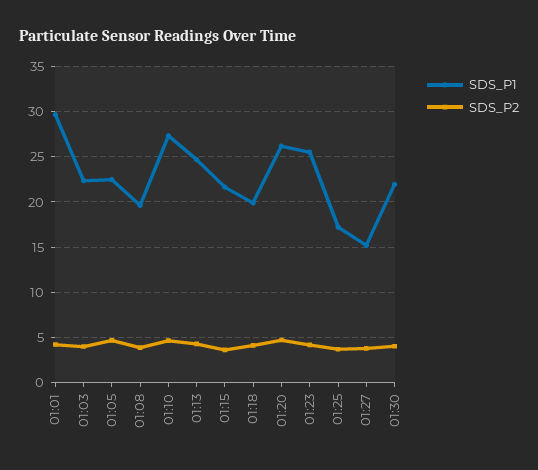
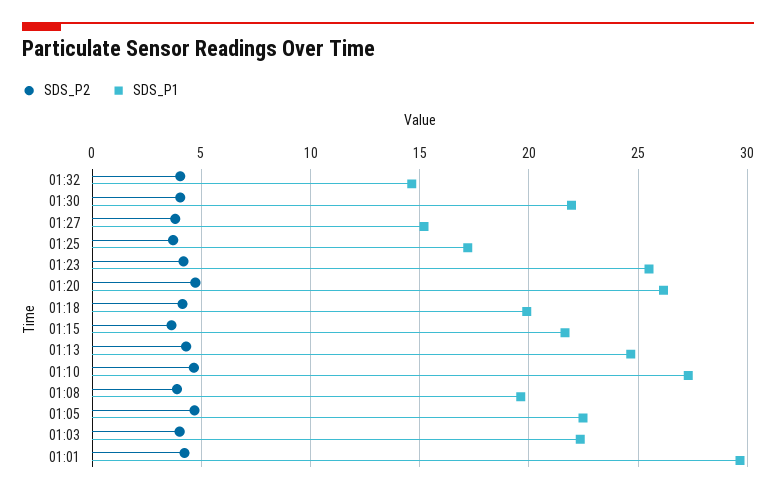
SDS_P2, 01:32: none -> 4
SDS_P1, 01:32: none -> 14.5

